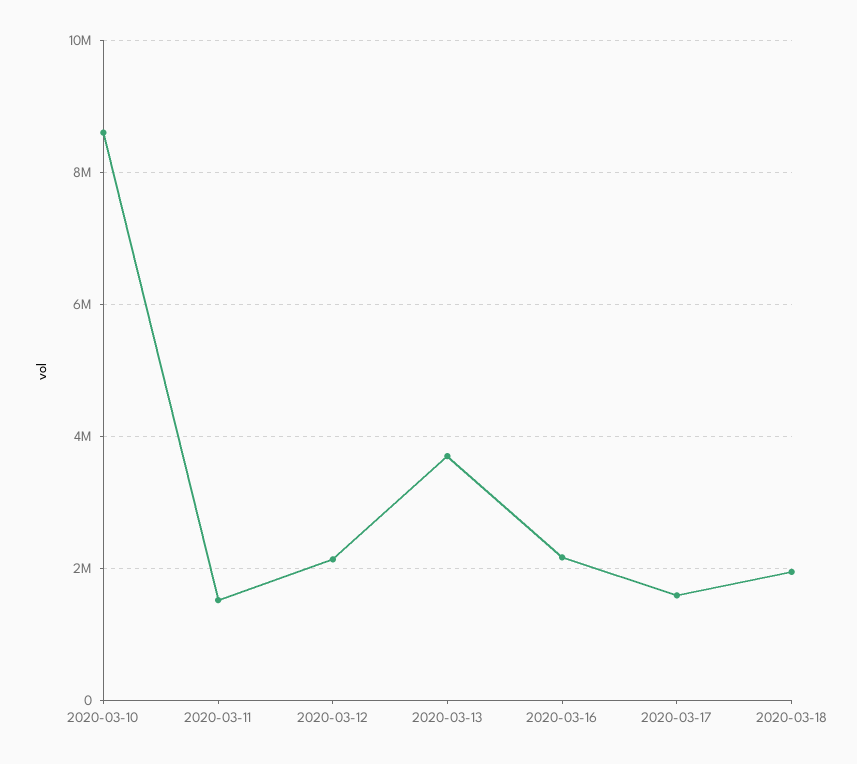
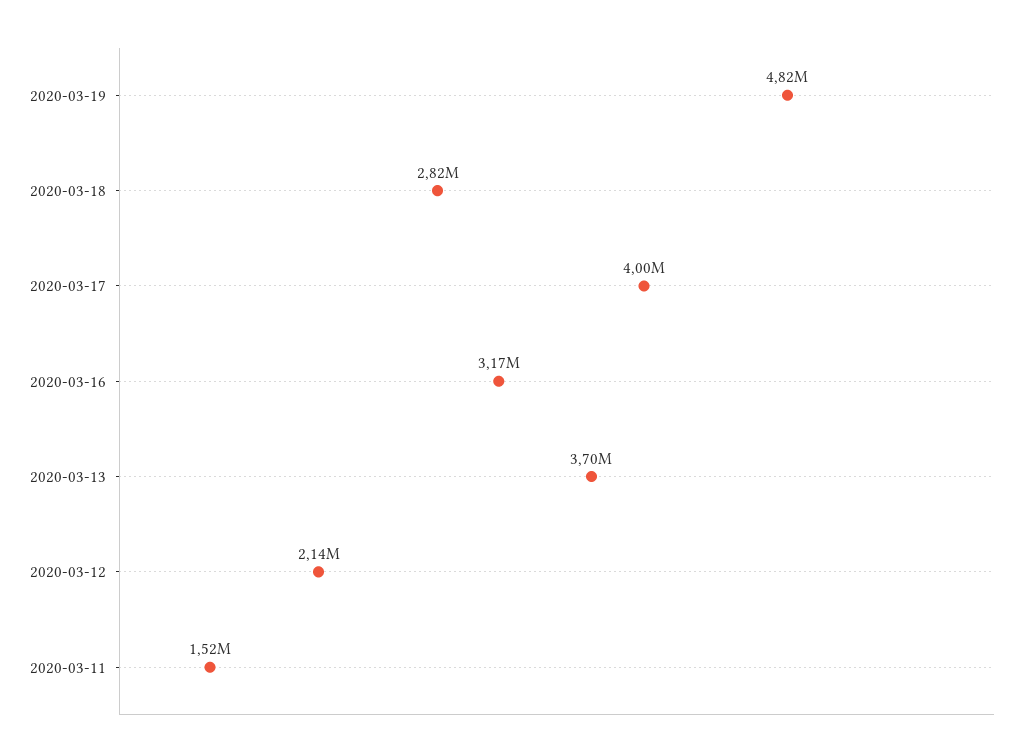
2020-03-10: 8600000 -> none
2020-03-16: 2200000 -> 3170000
2020-03-17: 1600000 -> 4000000
2020-03-18: 2000000 -> 2820000
2020-03-19: none -> 4820000

